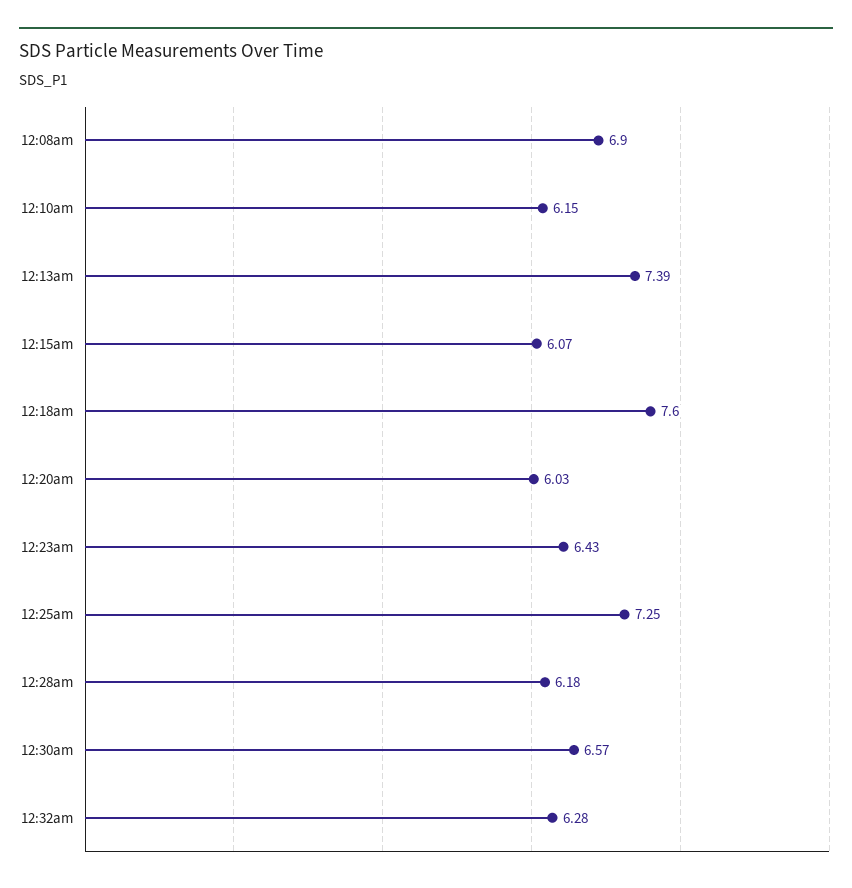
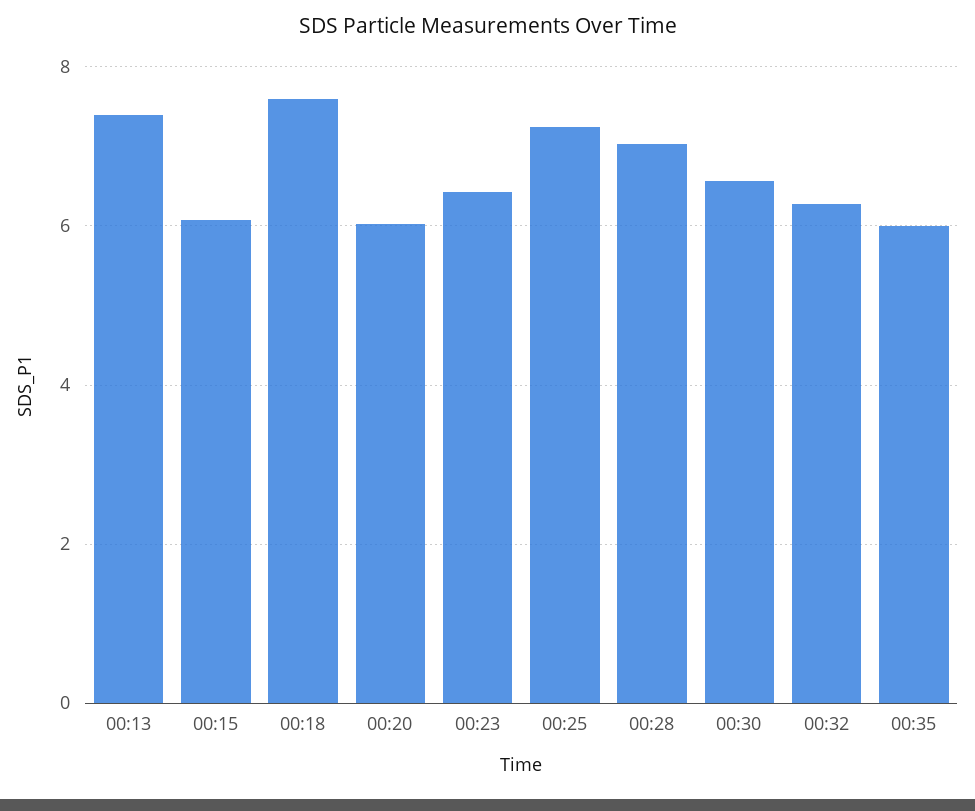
12:08am: 6.9 -> none
12:10am: 6.15 -> none
12:28am: 6.18 -> 7
00:35: none -> 6

